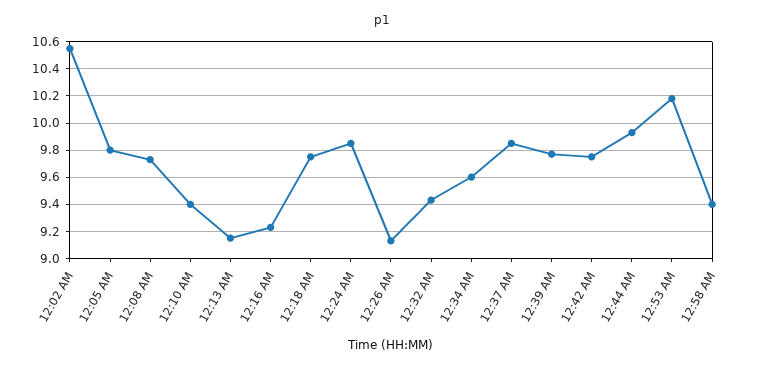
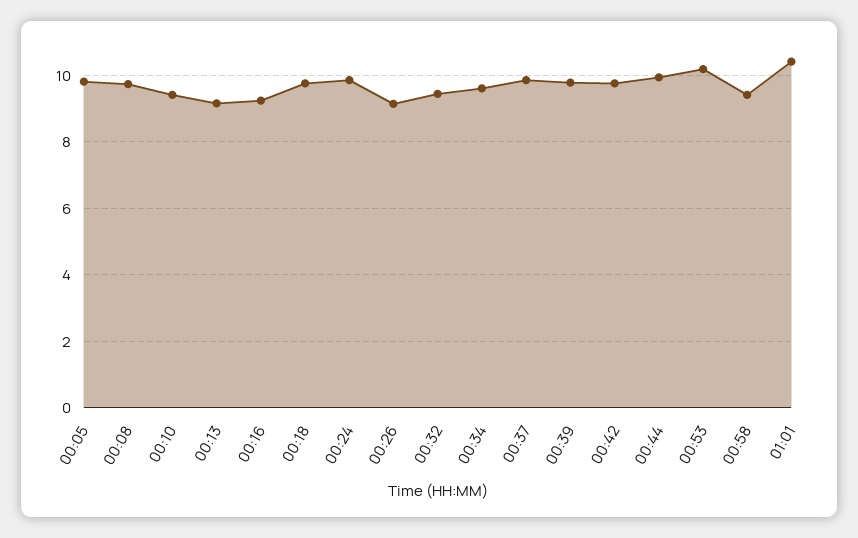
12:02 AM: 10.55 -> none
01:01: none -> 10.4

